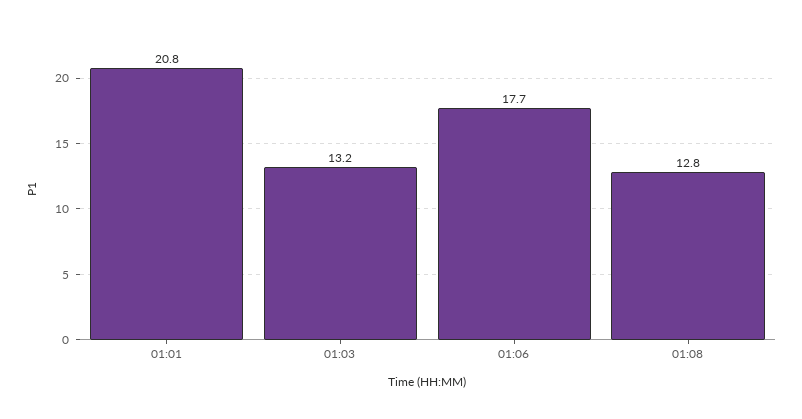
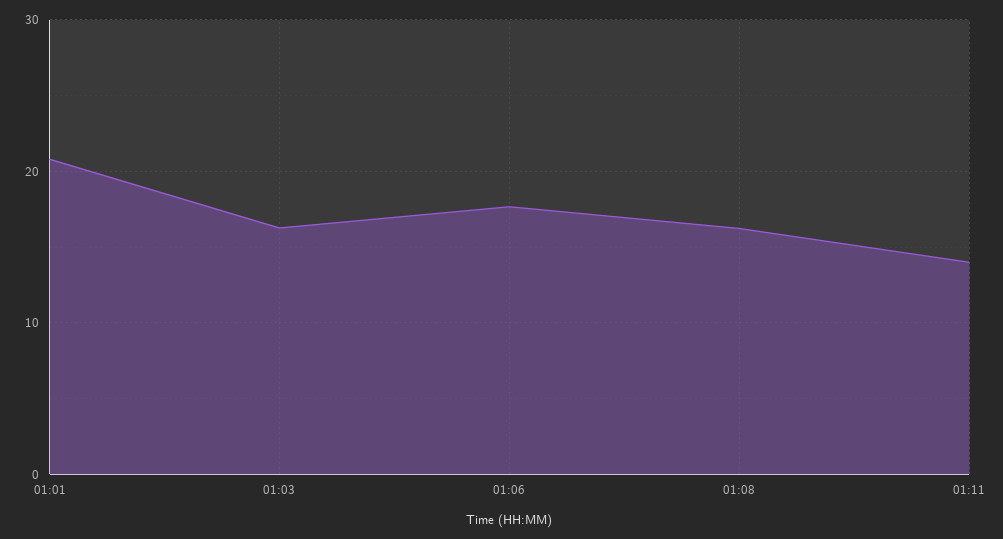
01:03: 13.2 -> 16
01:08: 12.8 -> 16
01:11: none -> 14

